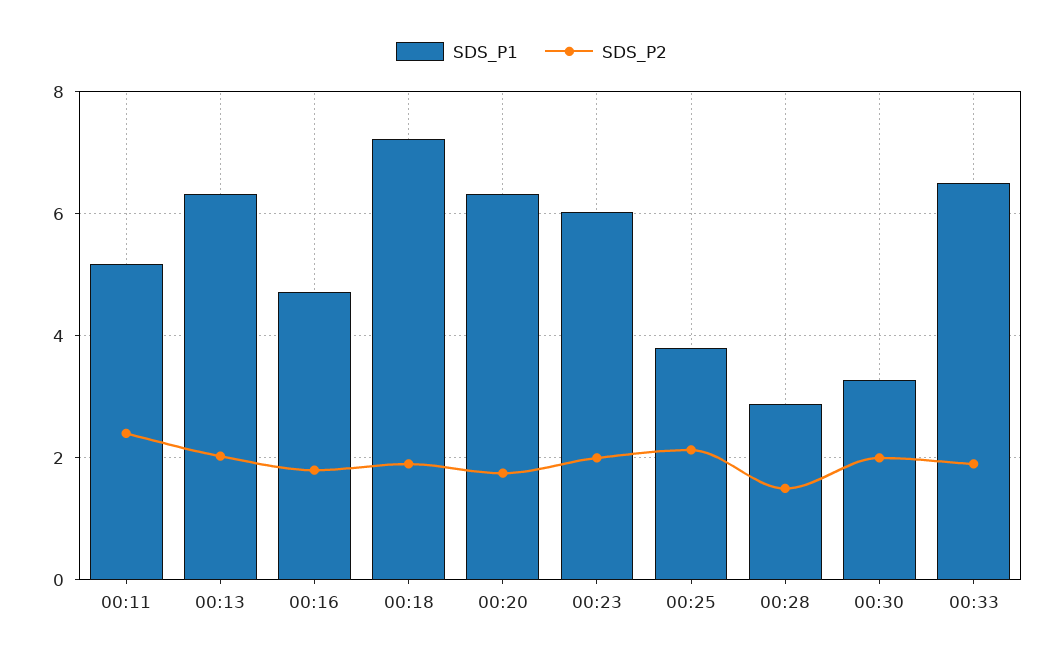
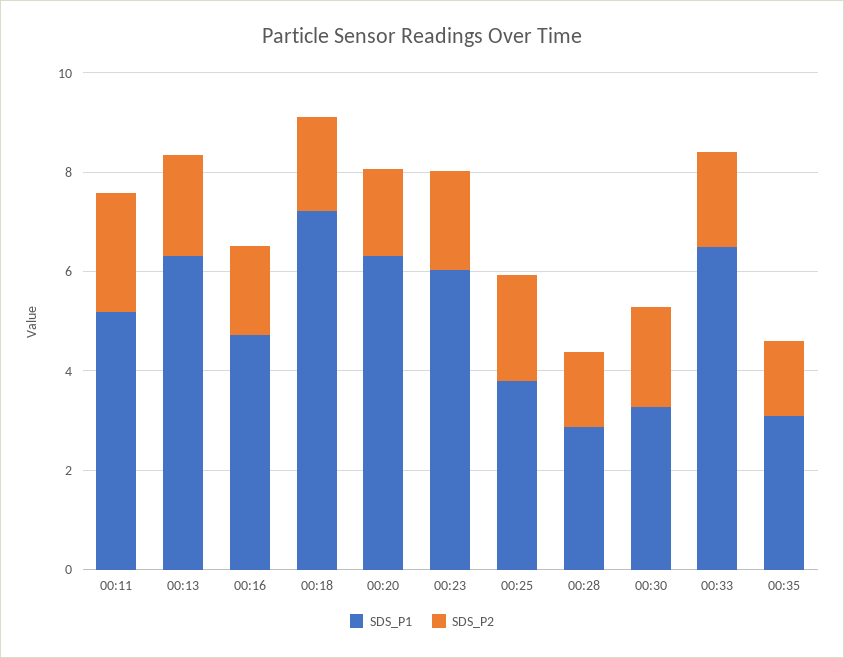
SDS_P1, 00:35: none -> 3
SDS_P2, 00:35: none -> 1.5

